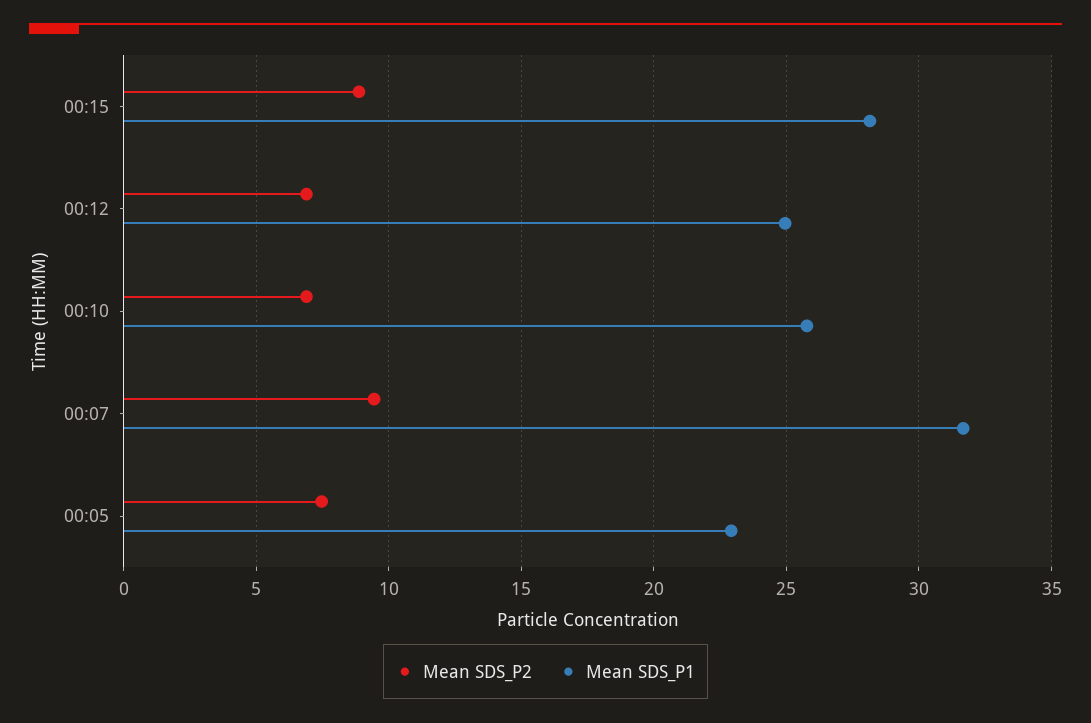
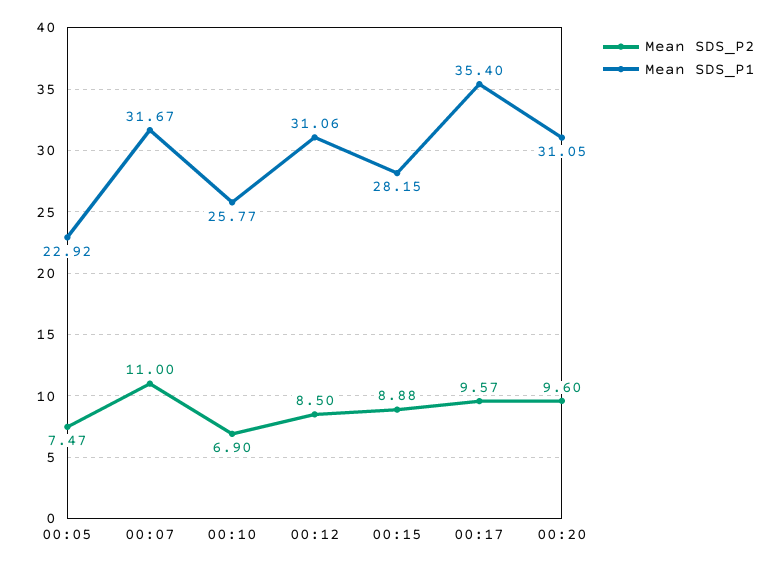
Mean SDS_P2, 00:12: 7 -> 8.5
Mean SDS_P1, 00:12: 25 -> 31.06
Mean SDS_P2, 00:07: 9.5 -> 11
Mean SDS_P2, 00:17: none -> 9.57
Mean SDS_P1, 00:17: none -> 35.4
Mean SDS_P2, 00:20: none -> 9.6
Mean SDS_P1, 00:20: none -> 31.05

